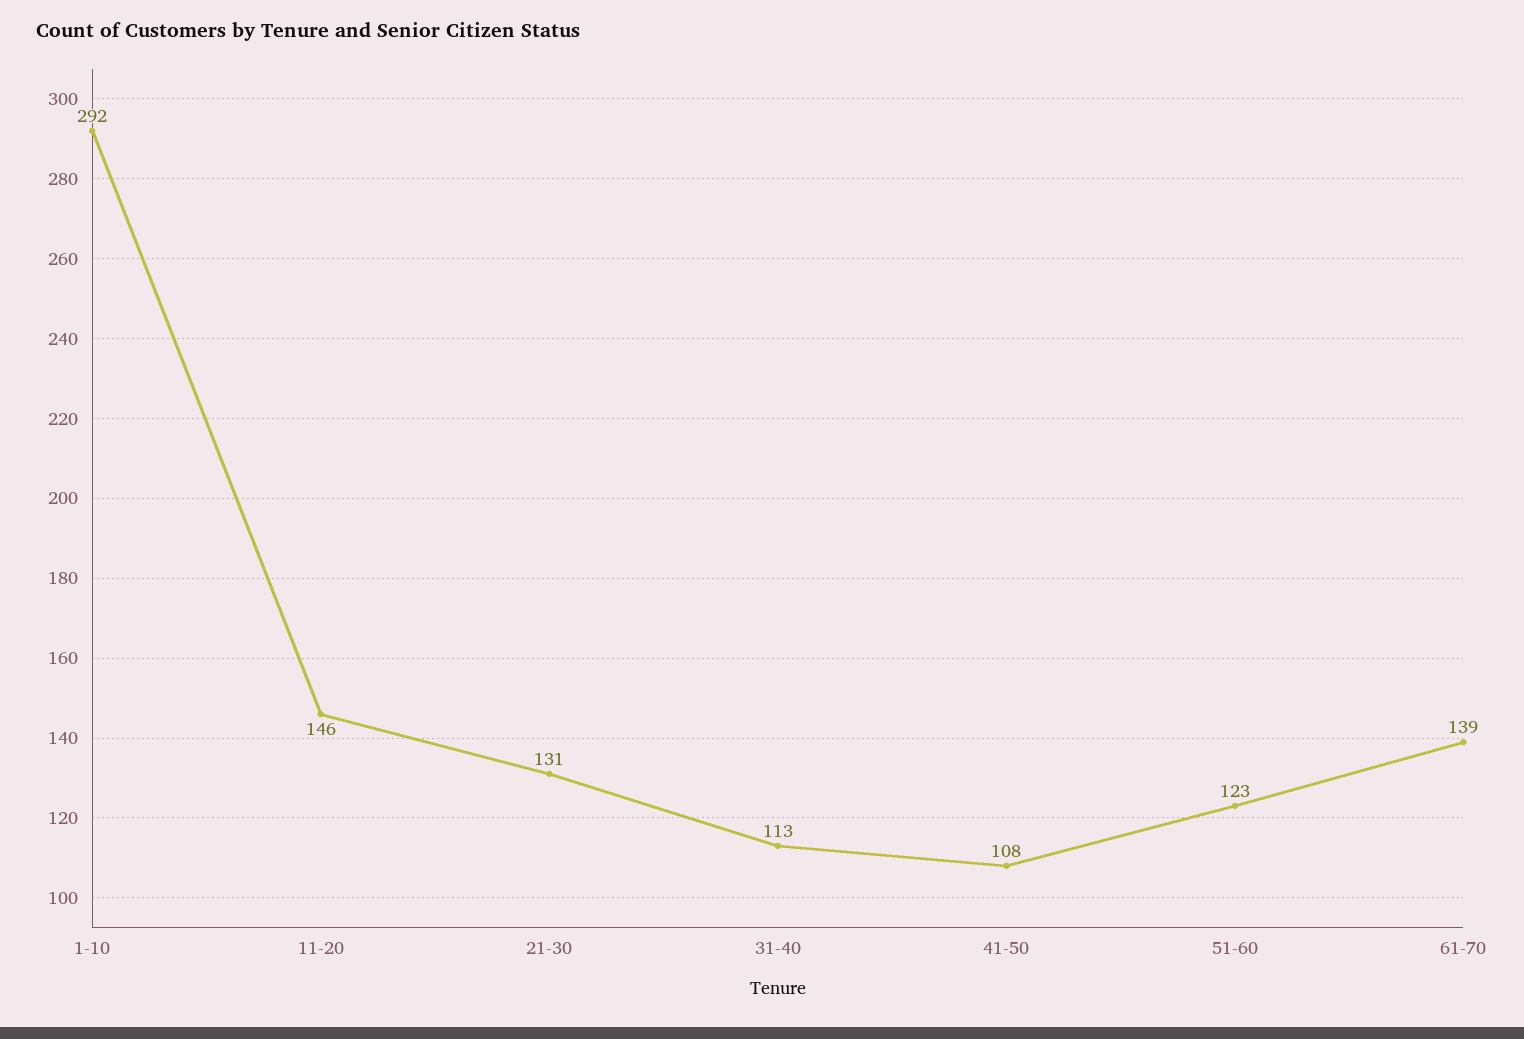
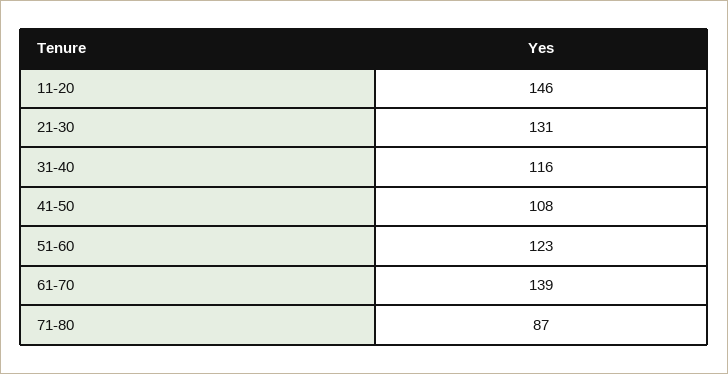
1-10: 292 -> none
31-40: 113 -> 116
71-80: none -> 87

